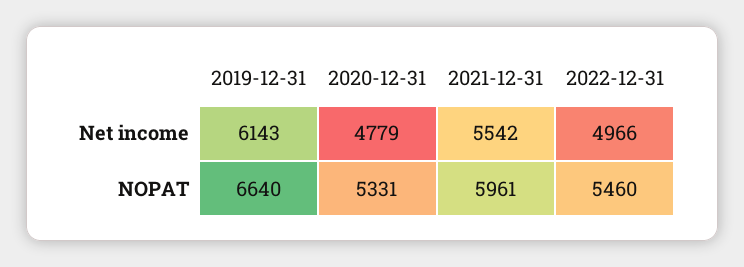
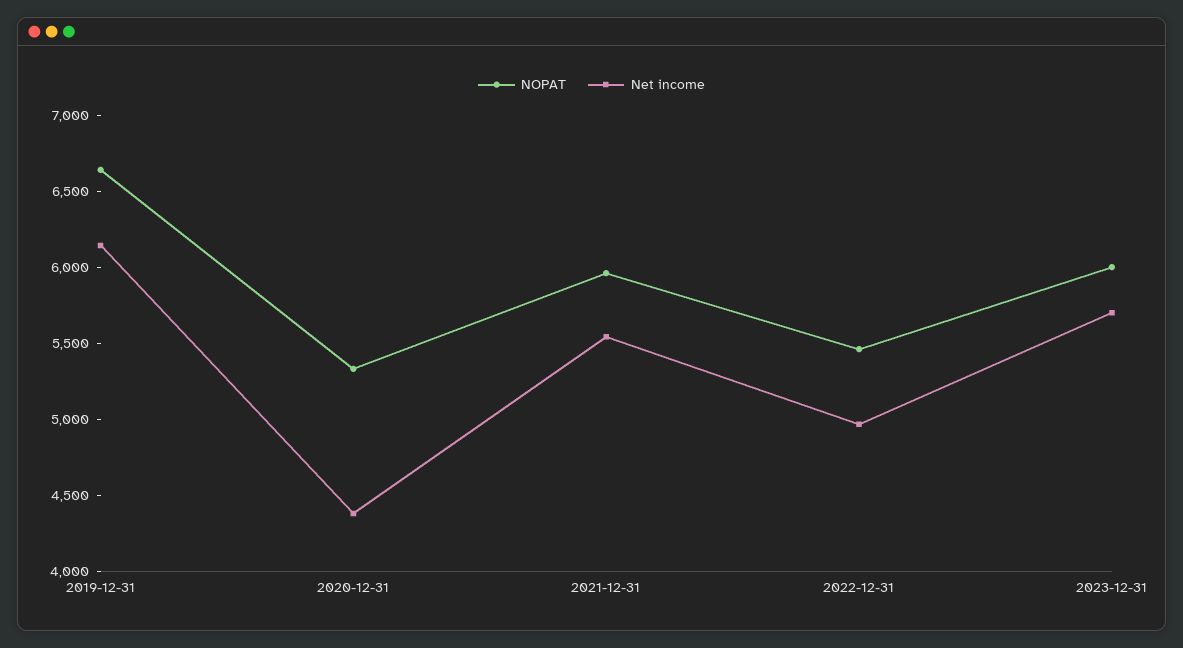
Net income, 2020-12-31: 4779 -> 4400
NOPAT, 2023-12-31: none -> 6000
Net income, 2023-12-31: none -> 5700

